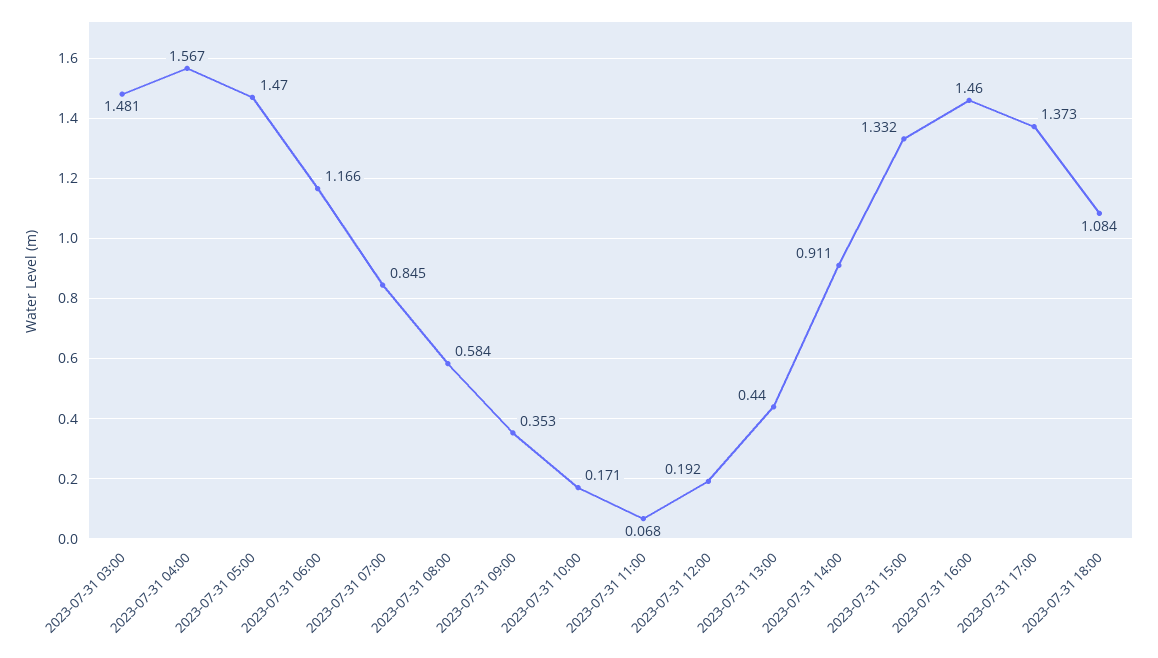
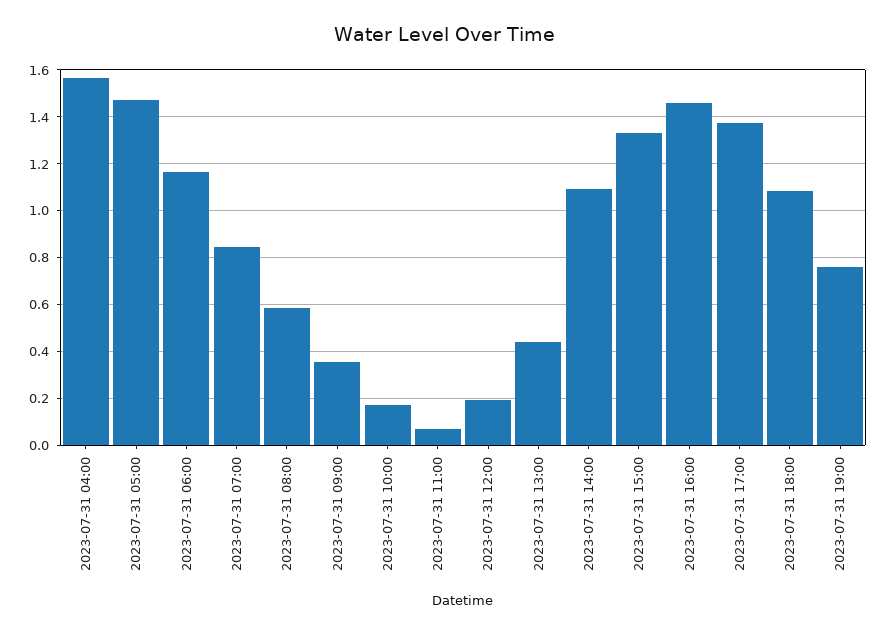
2023-07-31 03:00: 1.481 -> none
2023-07-31 14:00: 0.911 -> 1.1
2023-07-31 19:00: none -> 0.75

